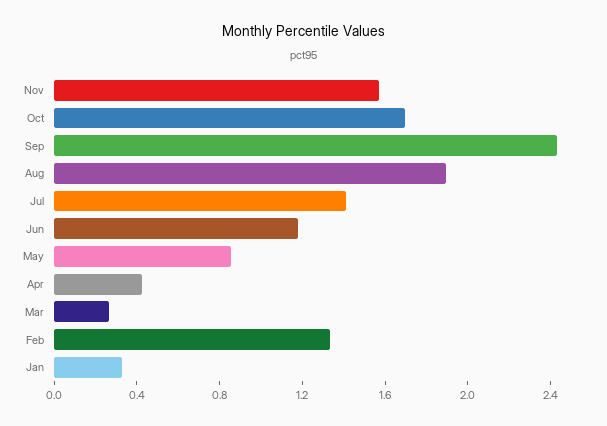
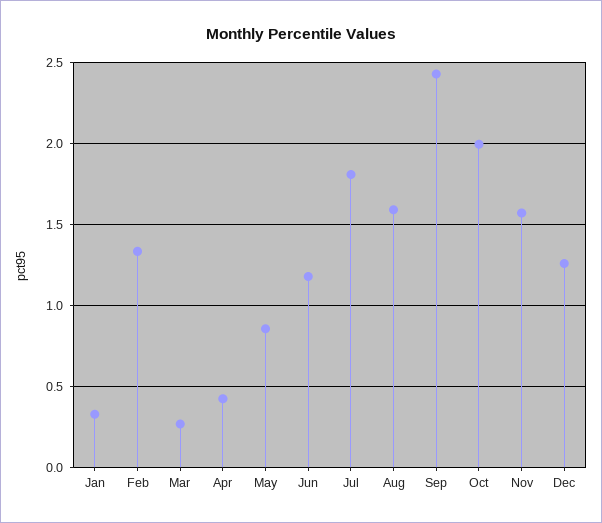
Oct: 1.7 -> 2
Aug: 1.9 -> 1.6
Jul: 1.4 -> 1.8
Dec: none -> 1.25

